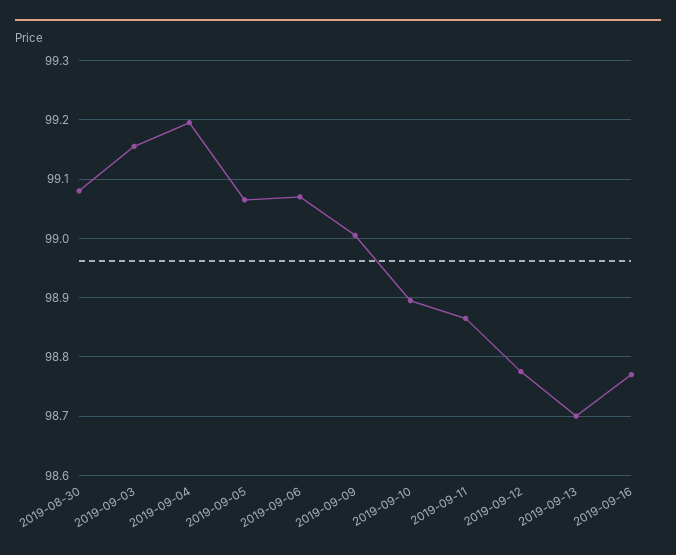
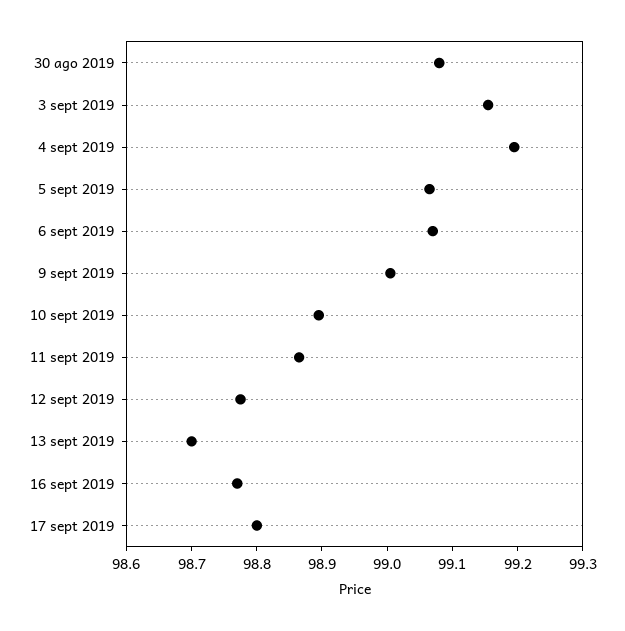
17 sept 2019: none -> 98.8

